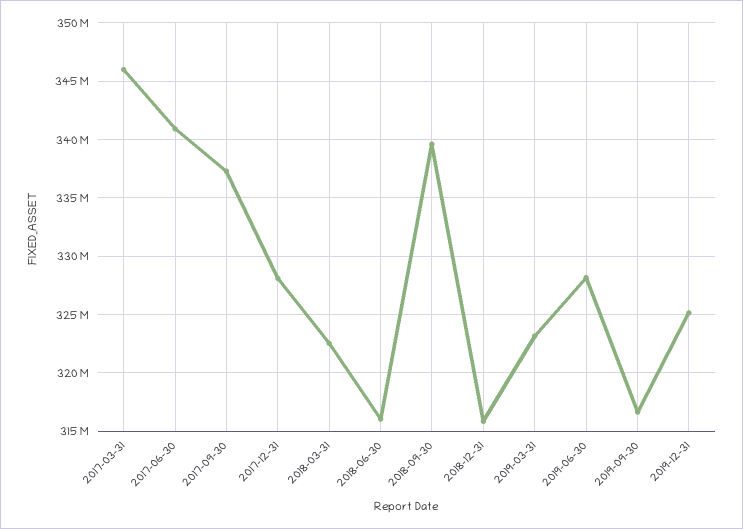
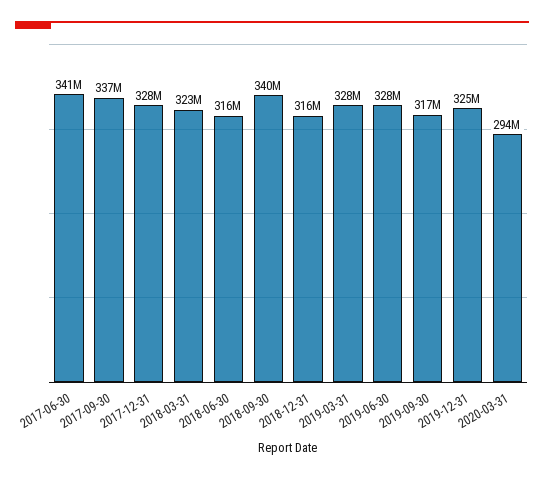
2017-03-31: 346000000 -> none
2019-03-31: 323000000 -> 328000000
2020-03-31: none -> 294000000

